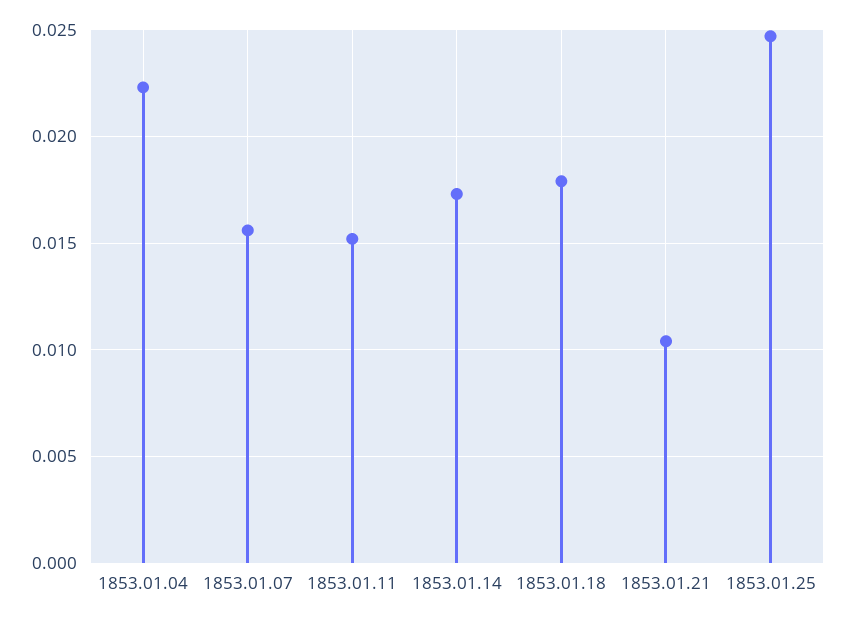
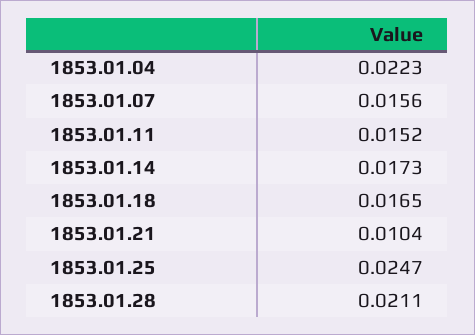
1853.01.18: 0.018 -> 0.0165
1853.01.28: none -> 0.0211

